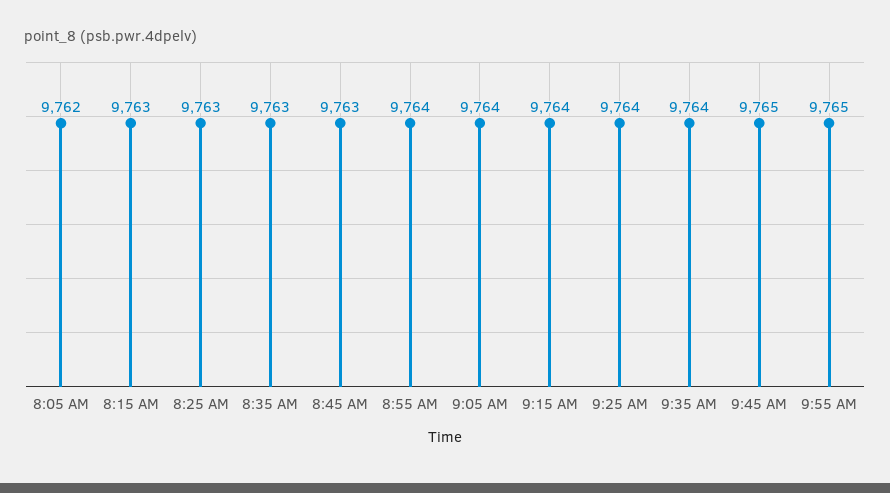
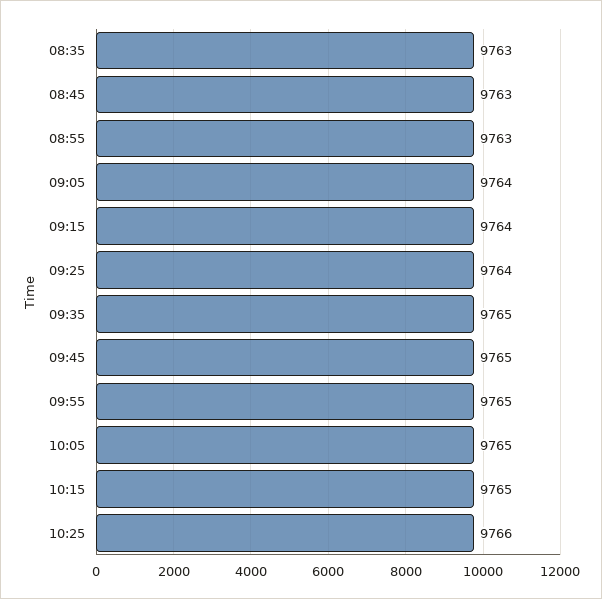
8:05 AM: 9762 -> none
8:15 AM: 9763 -> none
8:25 AM: 9763 -> none
8:55 AM: 9764 -> 9763
9:35 AM: 9764 -> 9765
10:05: none -> 9765
10:15: none -> 9765
10:25: none -> 9766

